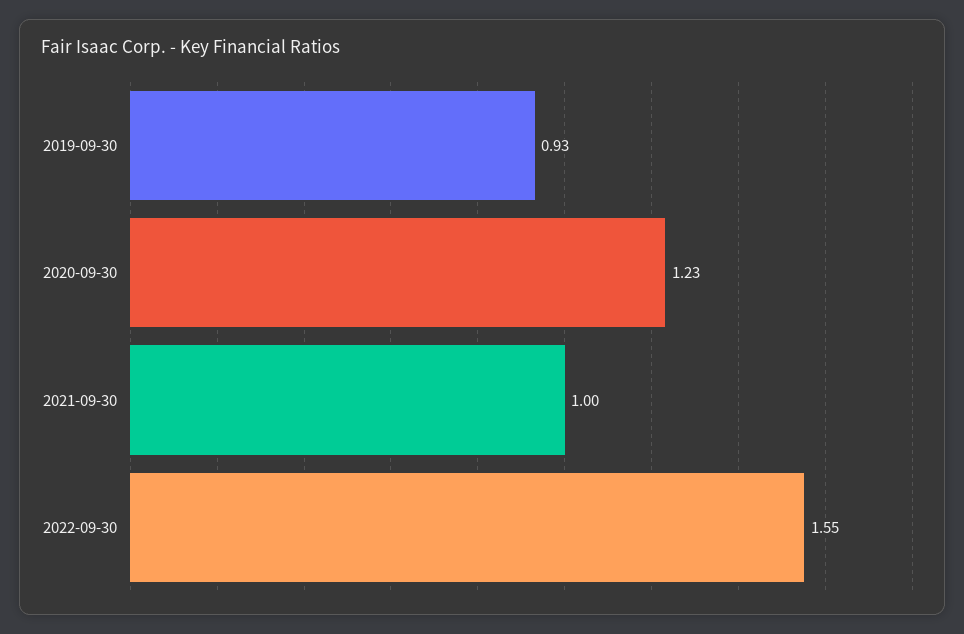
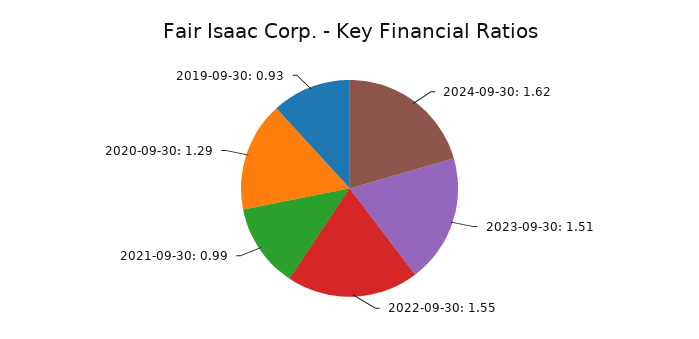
2020-09-30: 1.23 -> 1.29
2021-09-30: 1 -> 0.99
2024-09-30: none -> 1.62
2023-09-30: none -> 1.51

